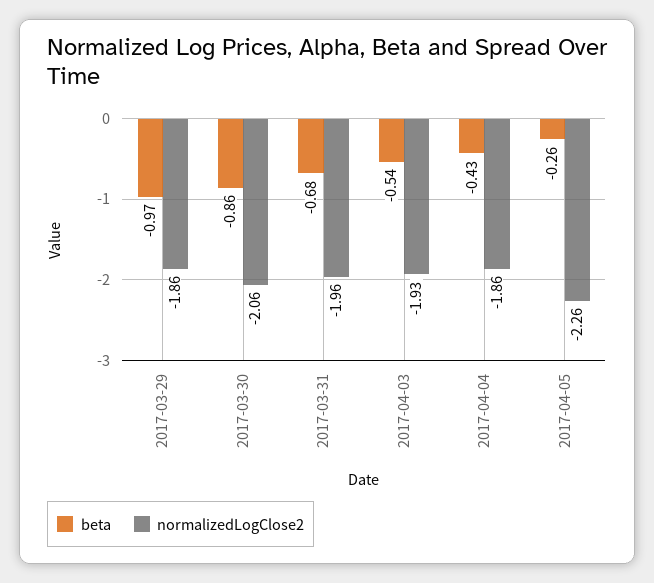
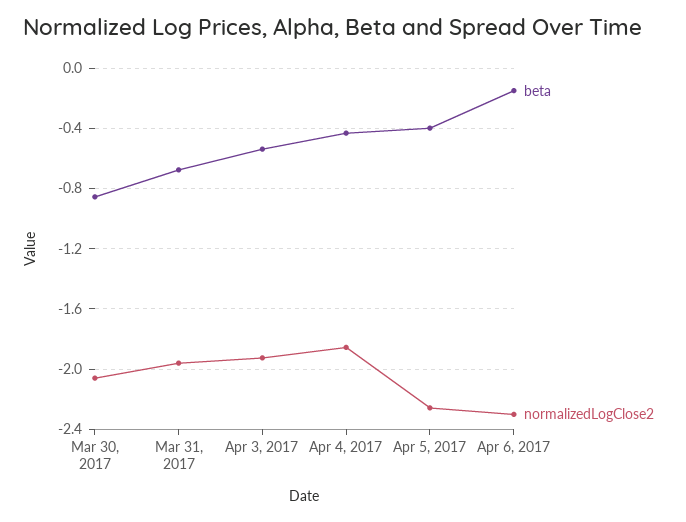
beta, 2017-03-29: -0.97 -> none
normalizedLogClose2, 2017-03-29: -1.86 -> none
beta, 2017-04-05: -0.26 -> -0.4
beta, Apr 6, 2017: none -> -0.15
normalizedLogClose2, Apr 6, 2017: none -> -2.3

